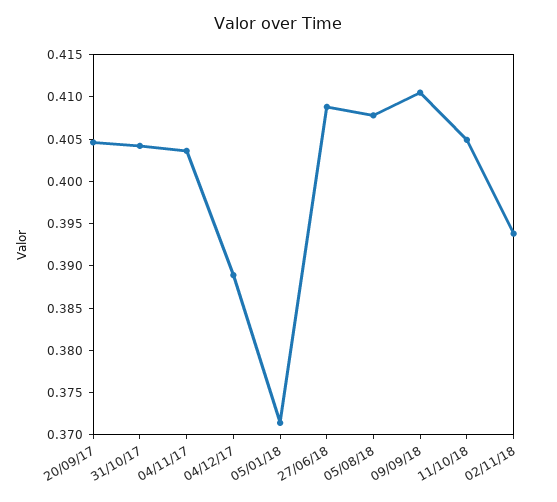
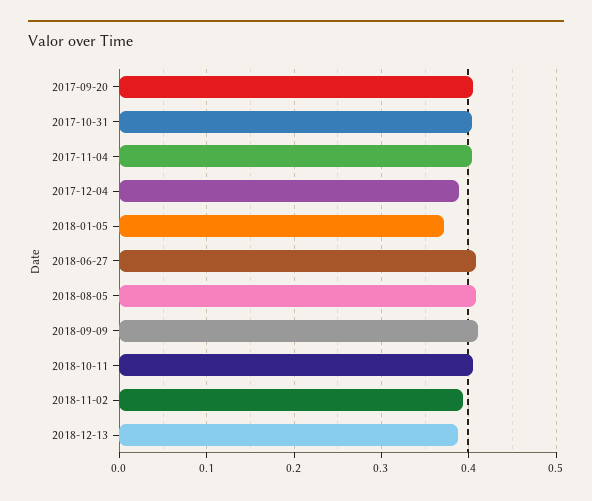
2018-12-13: none -> 0.39

